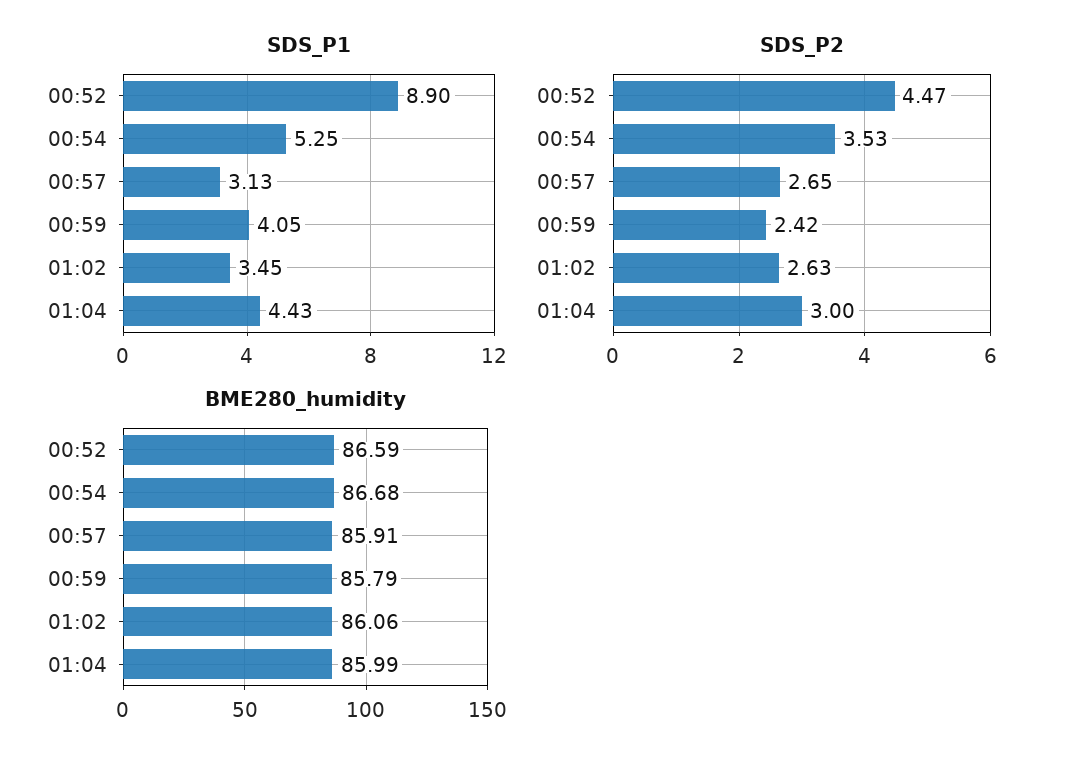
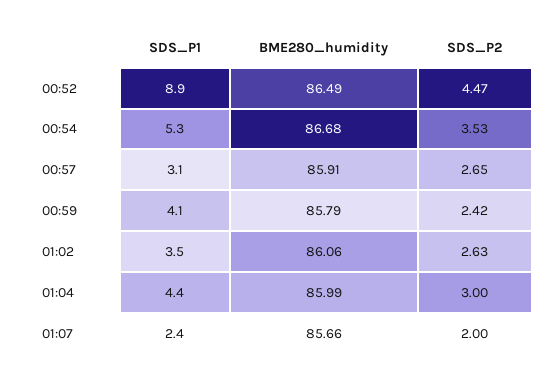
BME280_humidity, 00:52: 86.59 -> 86.49
SDS_P1, 01:07: none -> 2.4
BME280_humidity, 01:07: none -> 85.66
SDS_P2, 01:07: none -> 2

